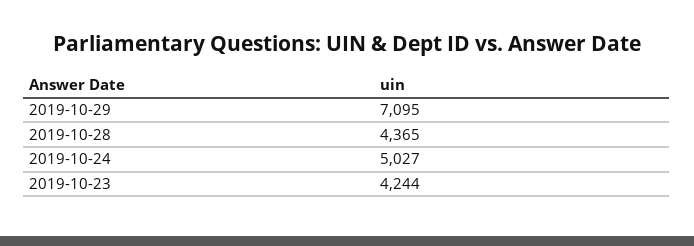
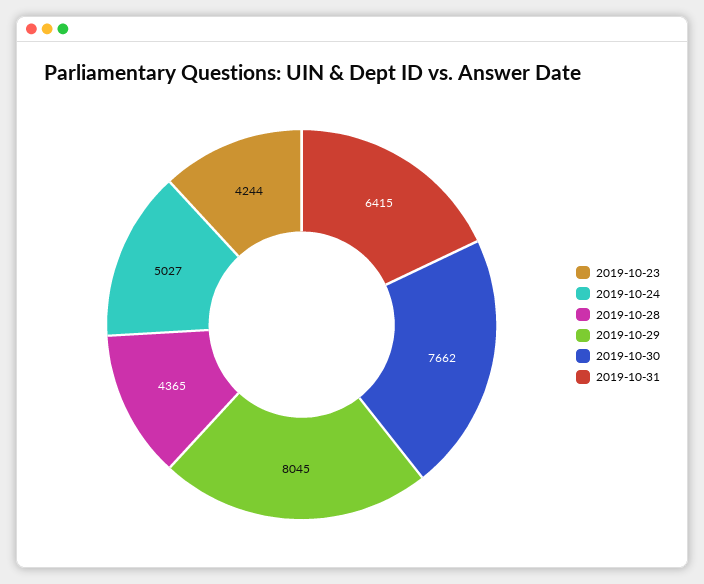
2019-10-29: 7095 -> 8045
2019-10-30: none -> 7662
2019-10-31: none -> 6415

